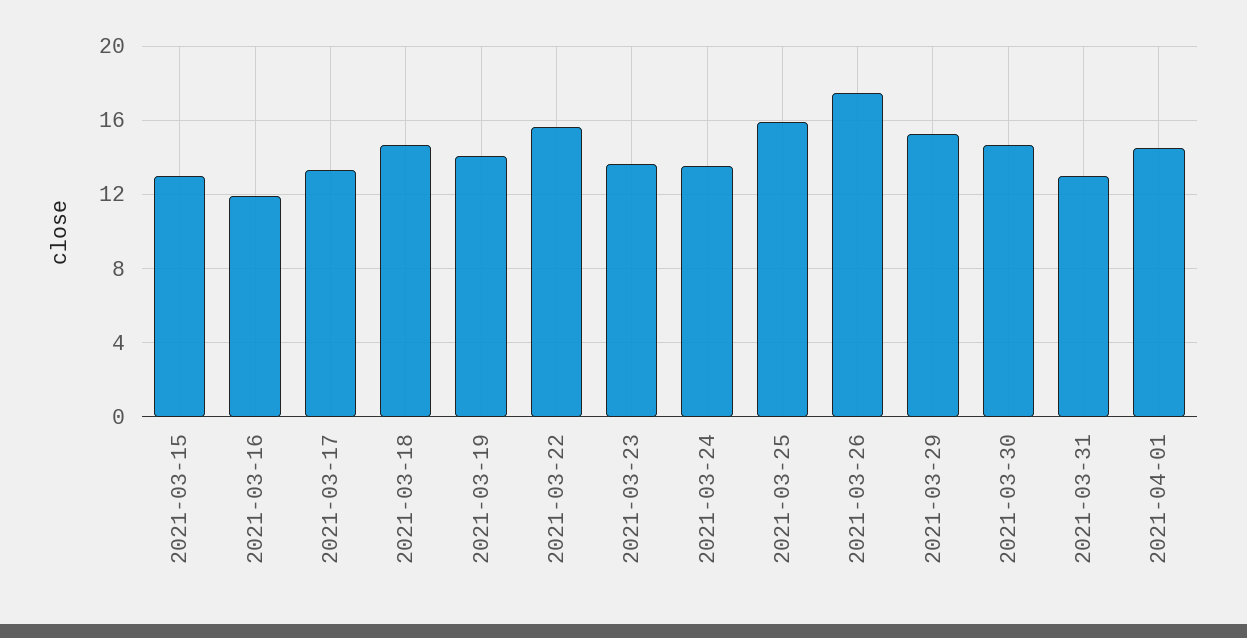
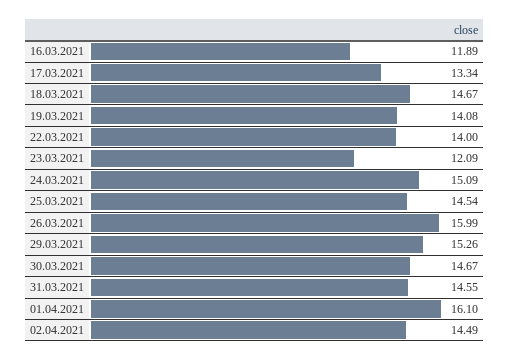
2021-03-15: 13 -> none
2021-03-22: 15.5 -> 14
2021-03-23: 13.5 -> 12.09
2021-03-24: 13.5 -> 15.09
2021-03-25: 16 -> 14.54
2021-03-26: 17.5 -> 15.99
2021-03-31: 13 -> 14.55
2021-04-01: 14.5 -> 16.1
02.04.2021: none -> 14.49

